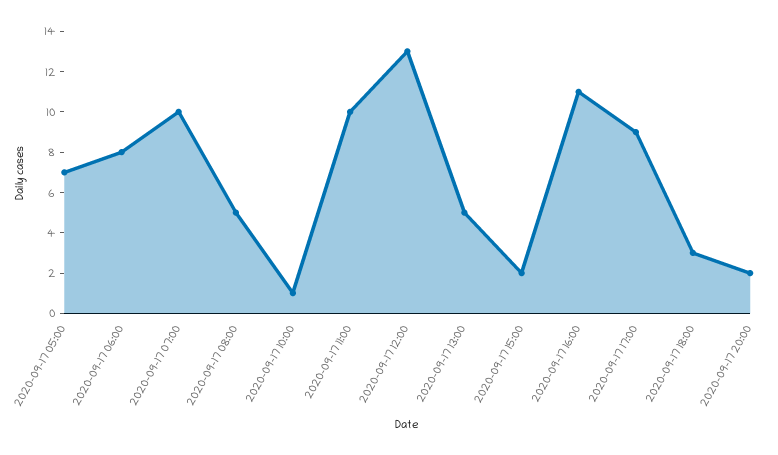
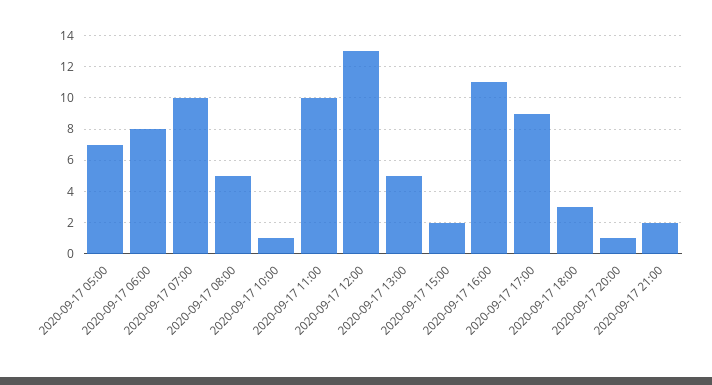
2020-09-17 20:00: 2 -> 1
2020-09-17 21:00: none -> 2

